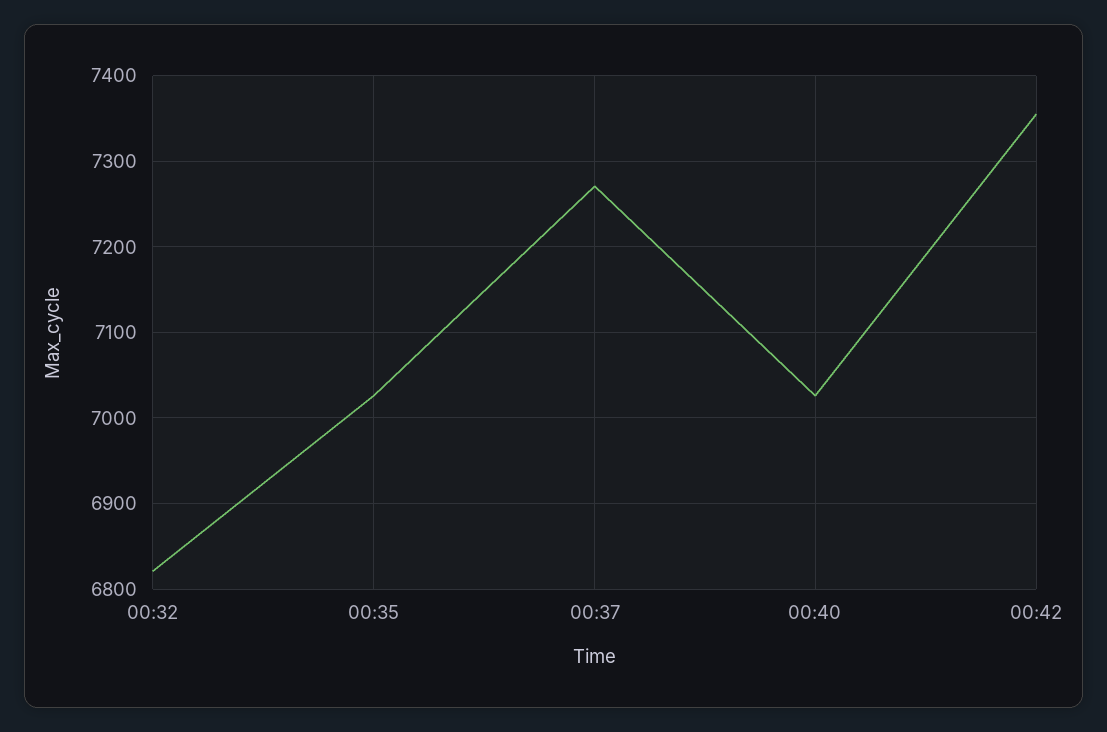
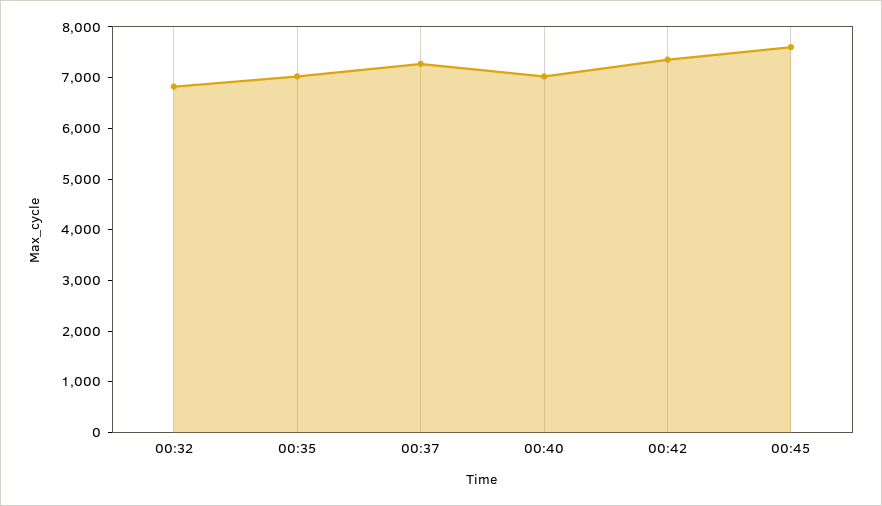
00:45: none -> 7600

